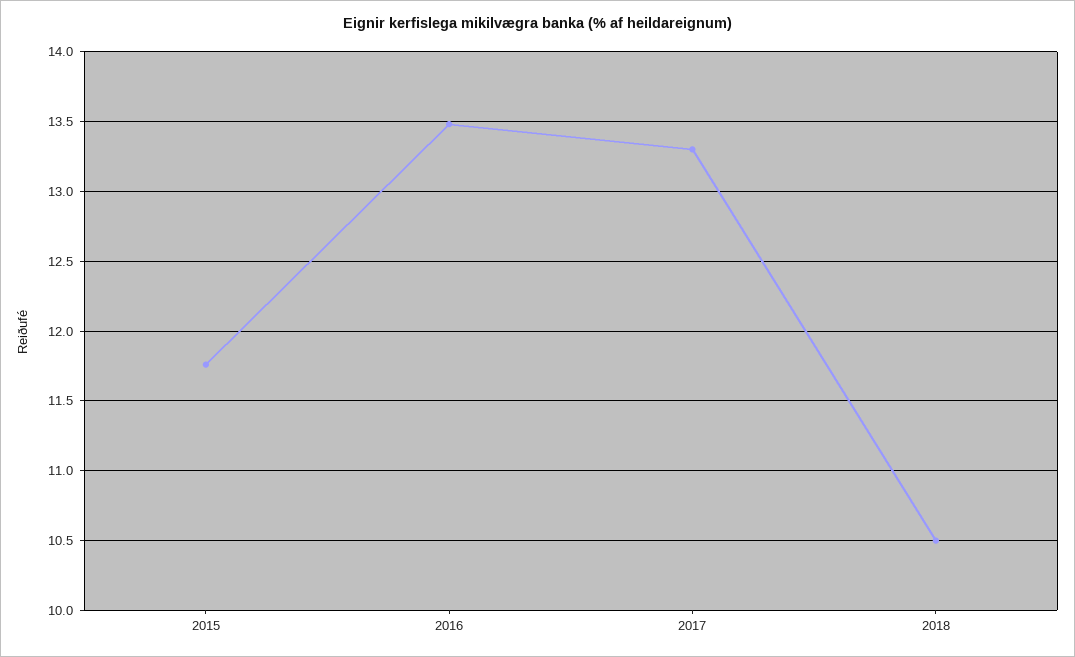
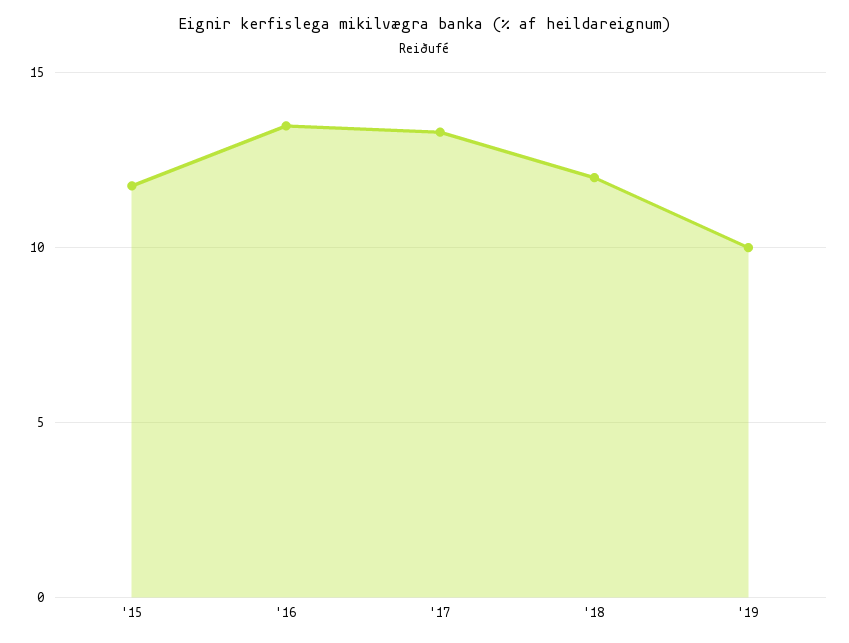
2018: 10.5 -> 12
'19: none -> 10

